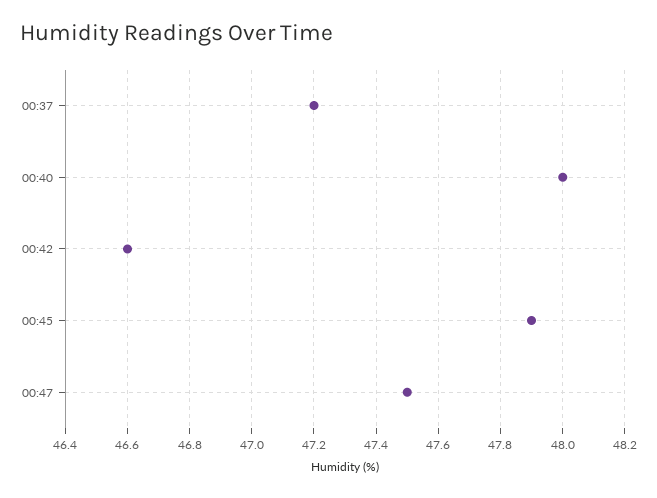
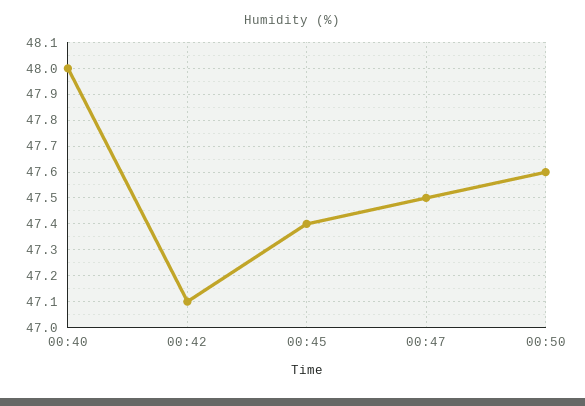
00:37: 47.2 -> none
00:42: 46.6 -> 47.1
00:45: 47.9 -> 47.4
00:50: none -> 47.6

